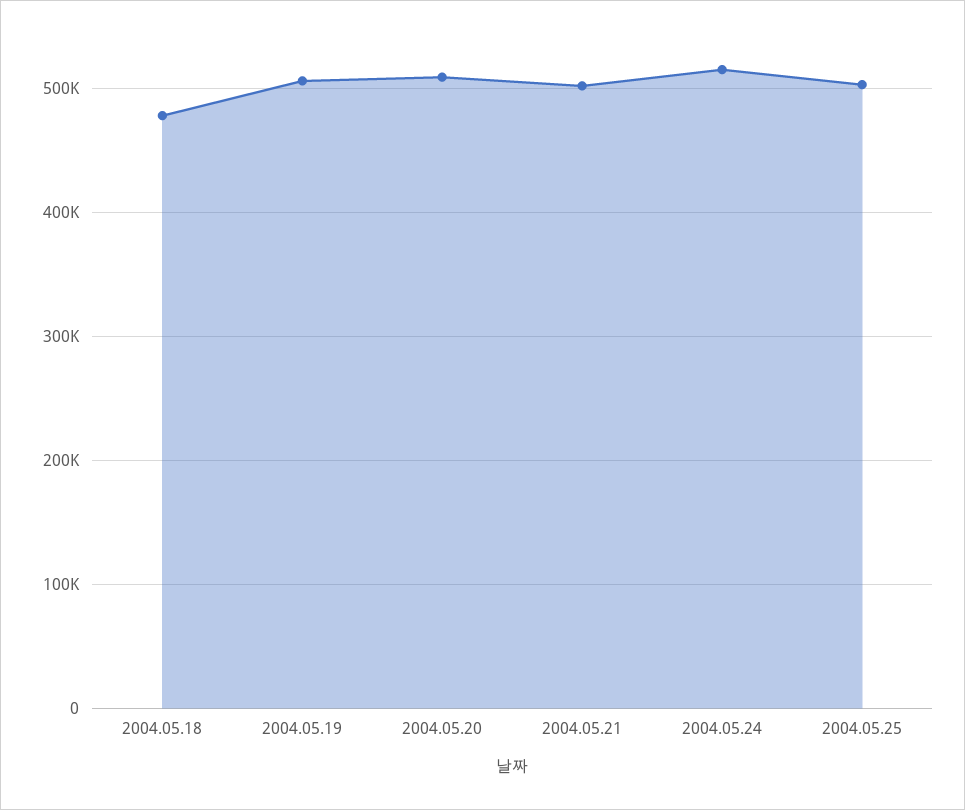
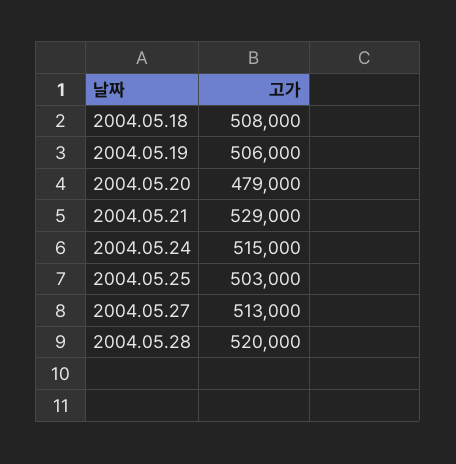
2004.05.18: 480000 -> 508000
2004.05.20: 510000 -> 479000
2004.05.21: 500000 -> 529000
2004.05.27: none -> 513000
2004.05.28: none -> 520000

